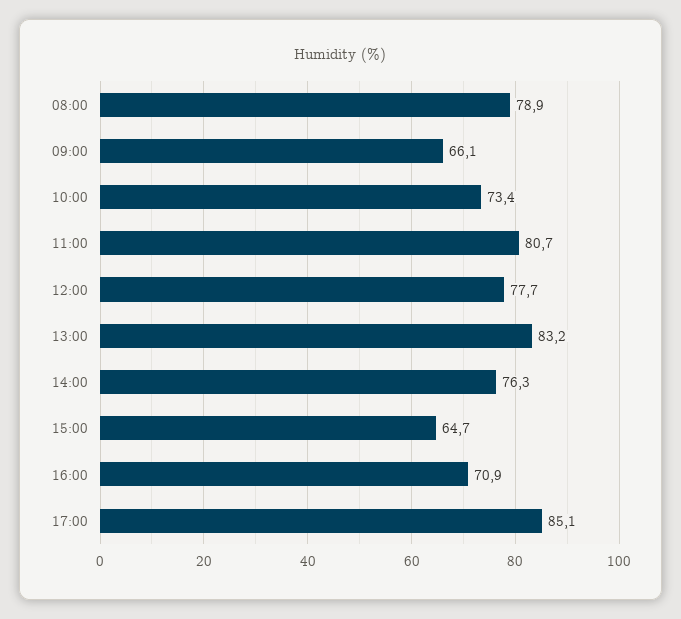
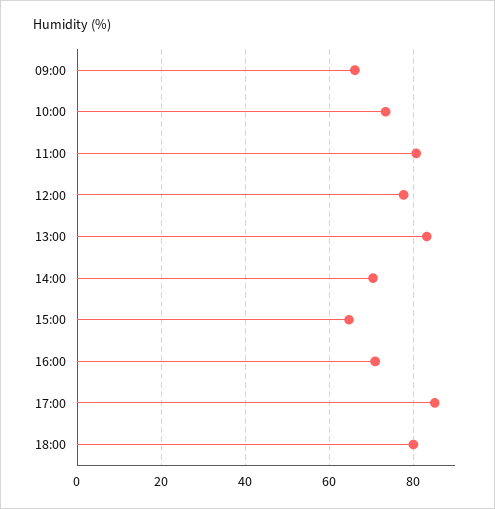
08:00: 78.9 -> none
14:00: 76.3 -> 70
18:00: none -> 80

